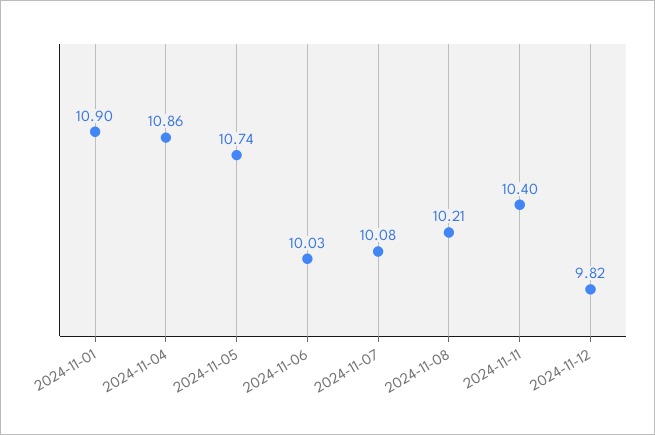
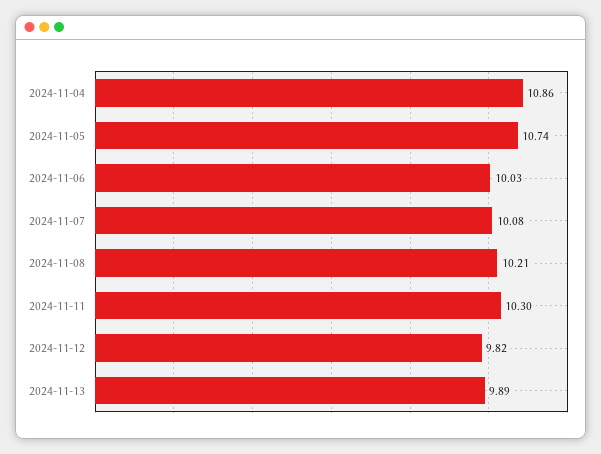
2024-11-01: 10.9 -> none
2024-11-11: 10.4 -> 10.3
2024-11-13: none -> 9.89

